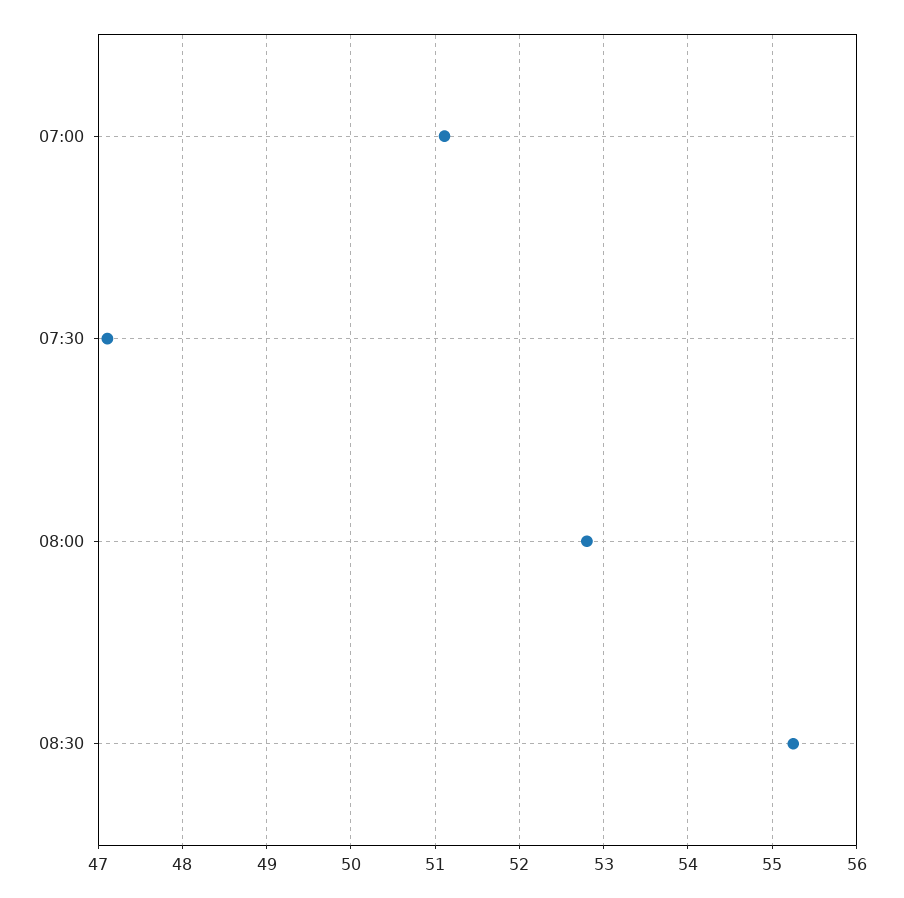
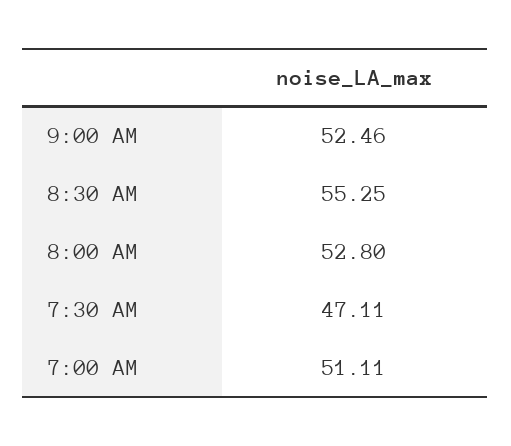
9:00 AM: none -> 52.46

